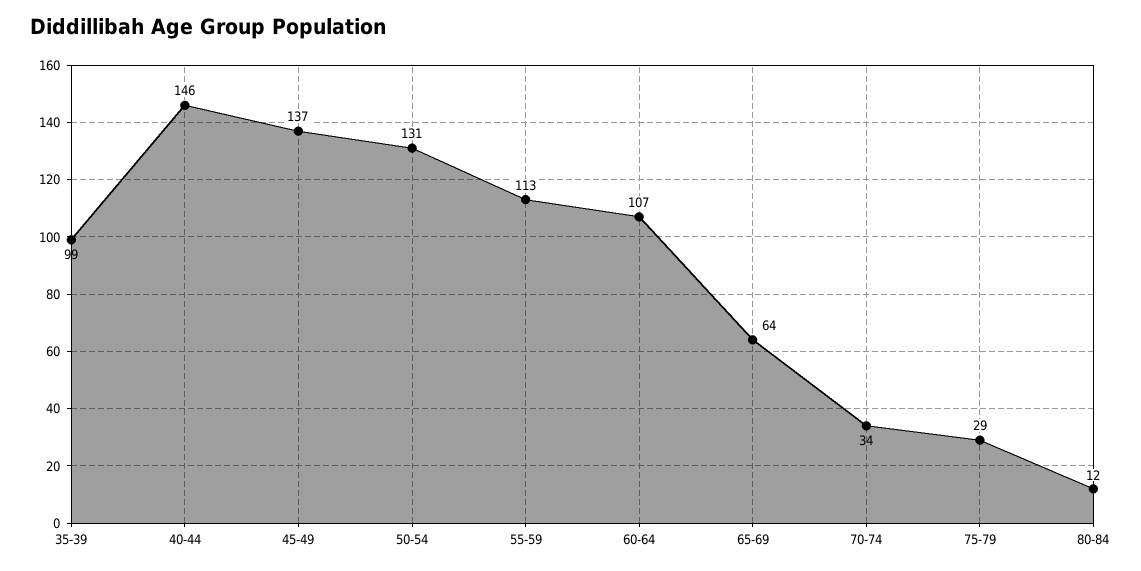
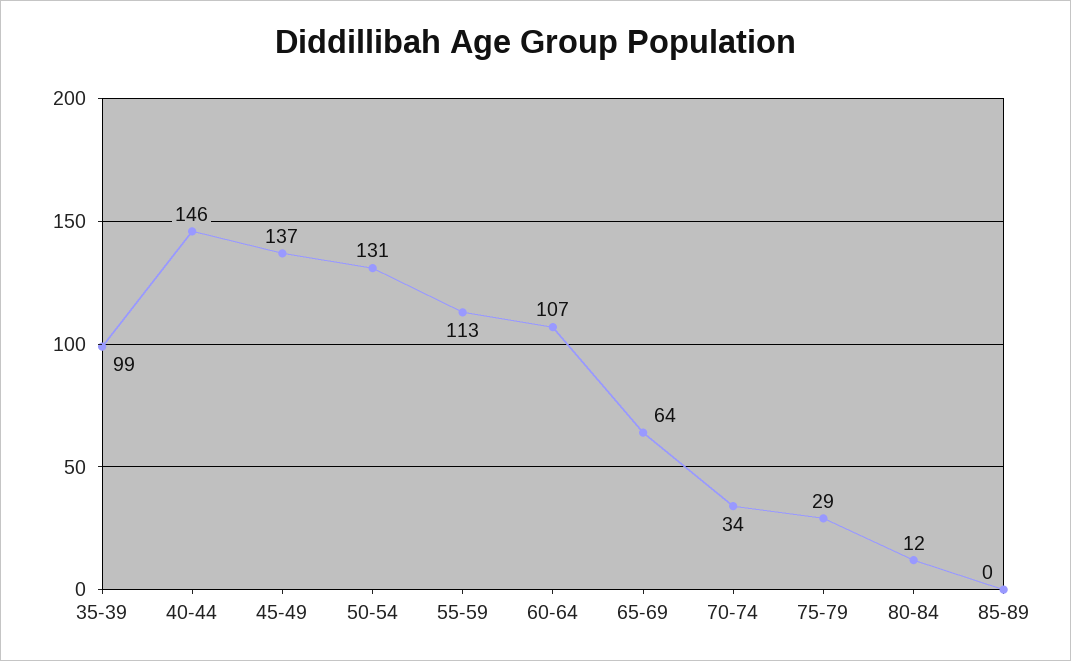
85-89: none -> 0

